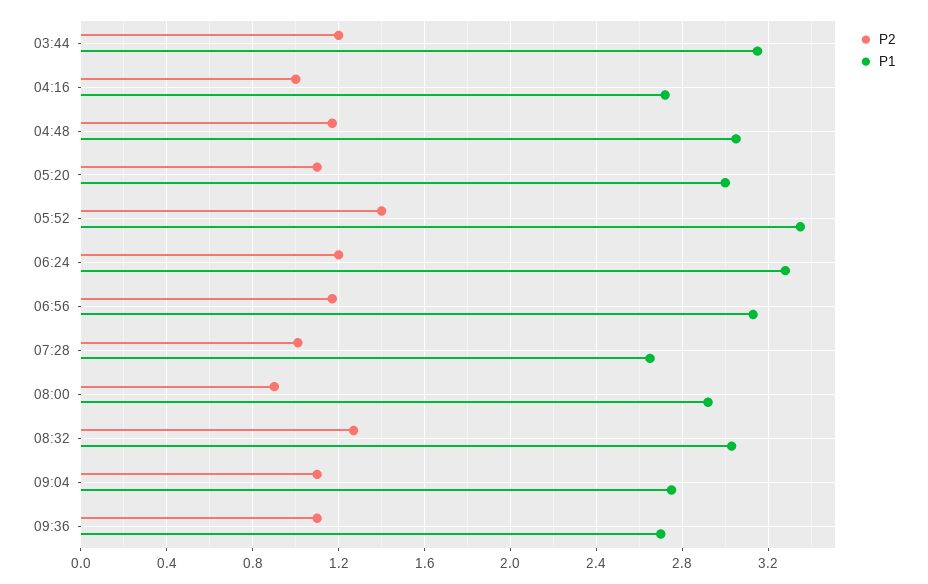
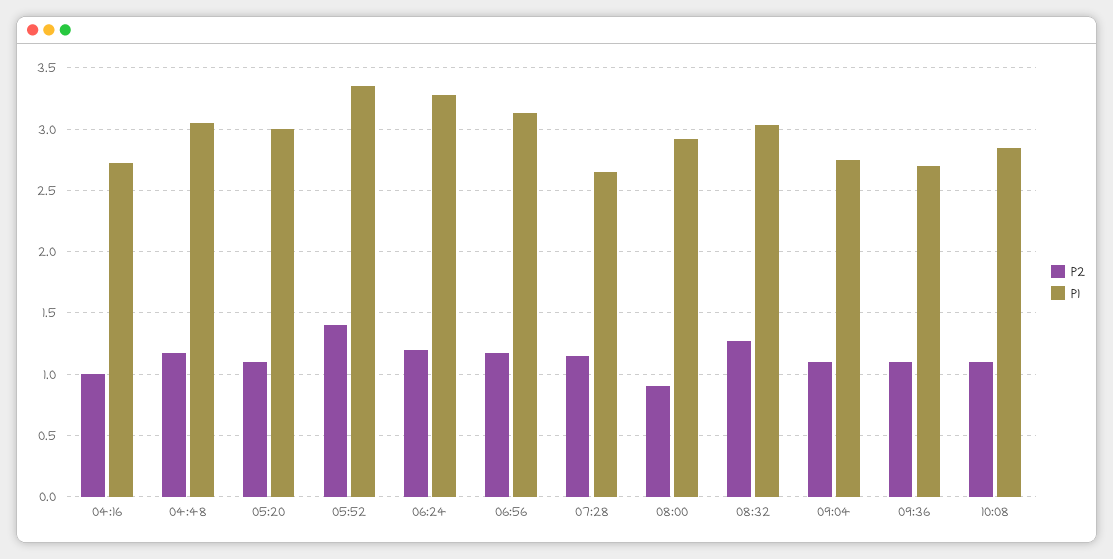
P2, 03:44: 1.2 -> none
P1, 03:44: 3.15 -> none
P2, 07:28: 1 -> 1.15
P2, 10:08: none -> 1.1
P1, 10:08: none -> 2.85

